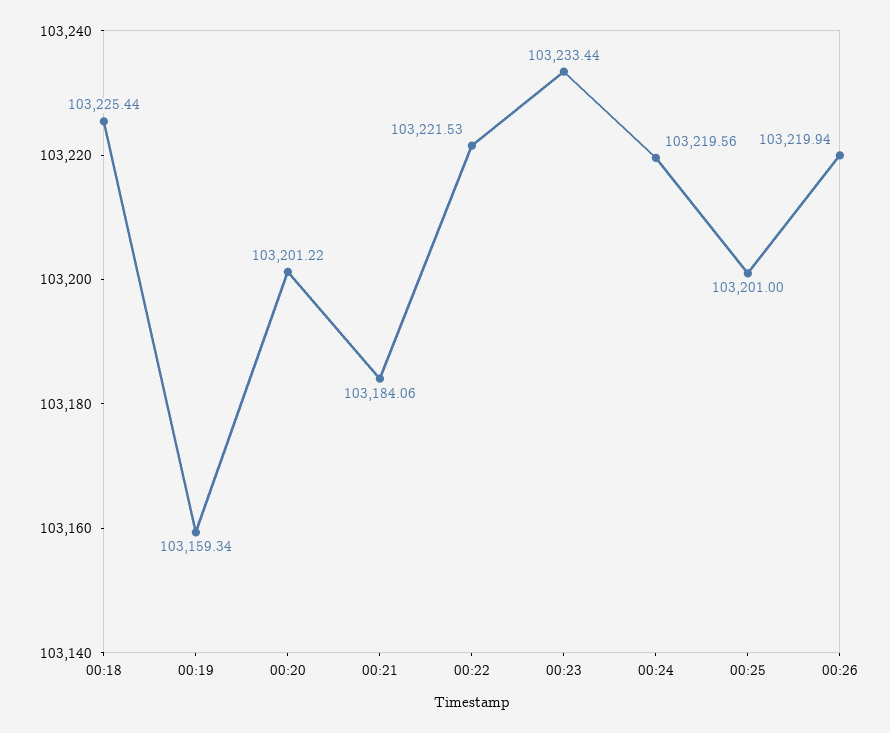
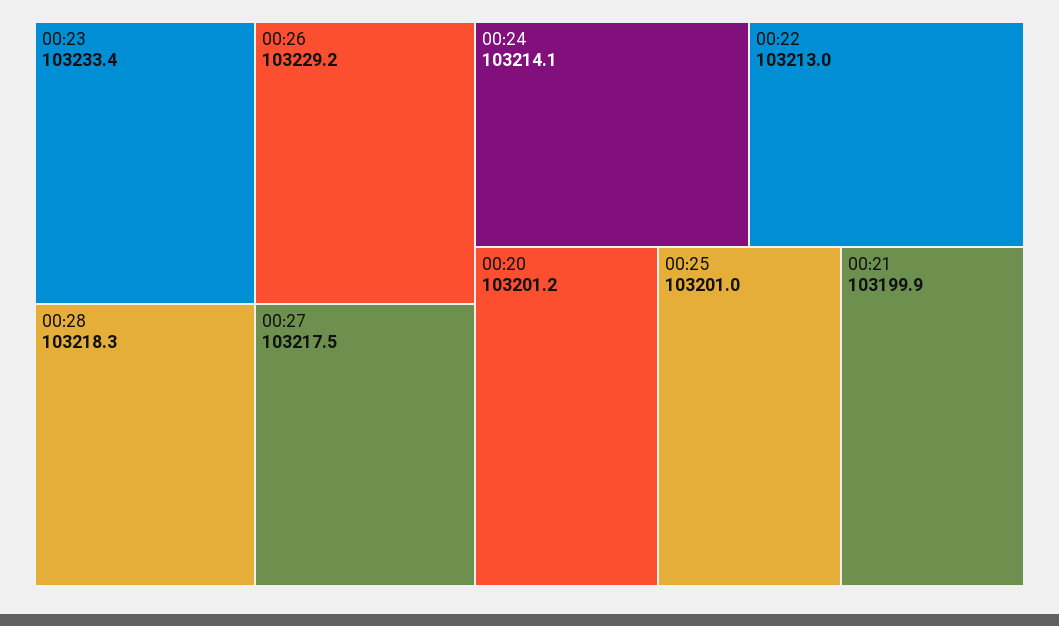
00:18: 103225.44 -> none
00:19: 103159.34 -> none
00:21: 103184.06 -> 103199.9
00:22: 103221.53 -> 103213
00:24: 103219.56 -> 103214.1
00:26: 103219.94 -> 103229.2
00:28: none -> 103218.3
00:27: none -> 103217.5

